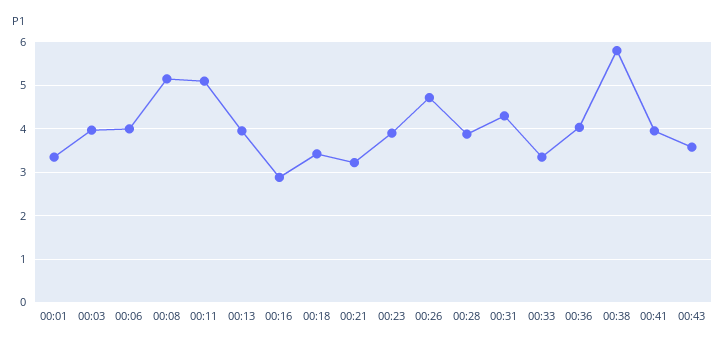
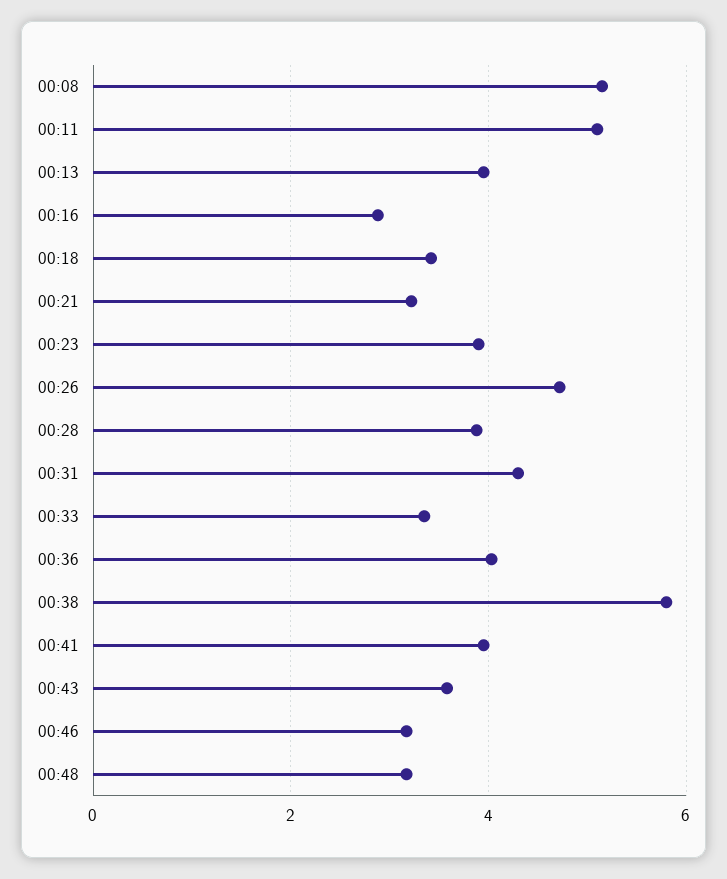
00:01: 3.4 -> none
00:03: 4 -> none
00:06: 4 -> none
00:46: none -> 3.2
00:48: none -> 3.2

